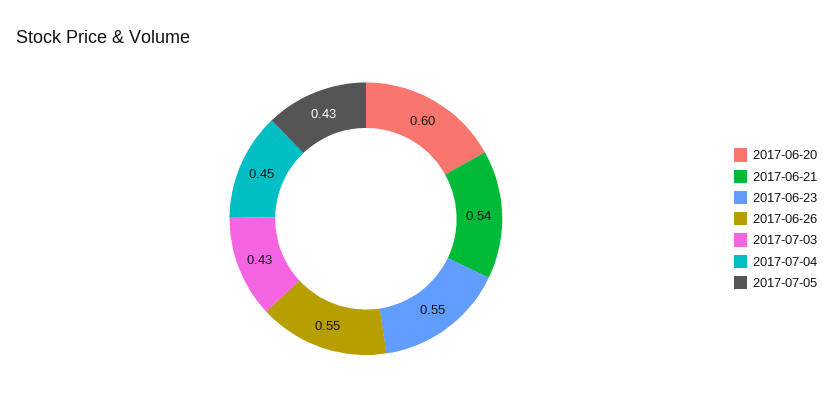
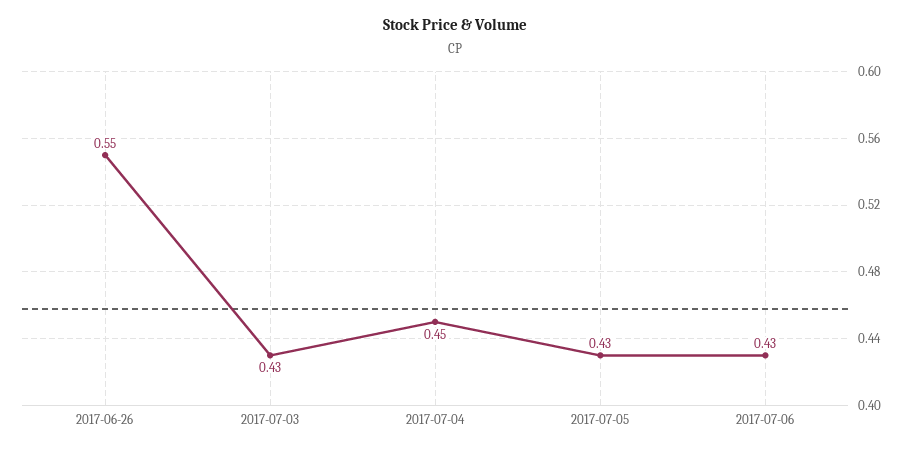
2017-06-20: 0.6 -> none
2017-06-21: 0.54 -> none
2017-06-23: 0.55 -> none
2017-07-06: none -> 0.43

